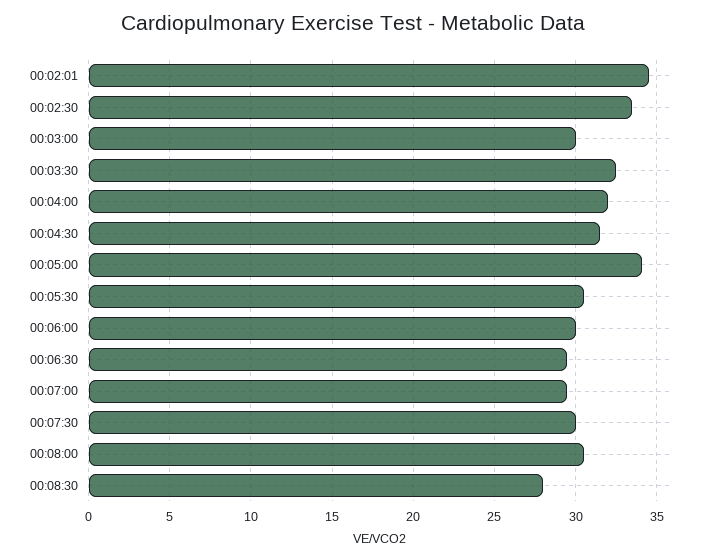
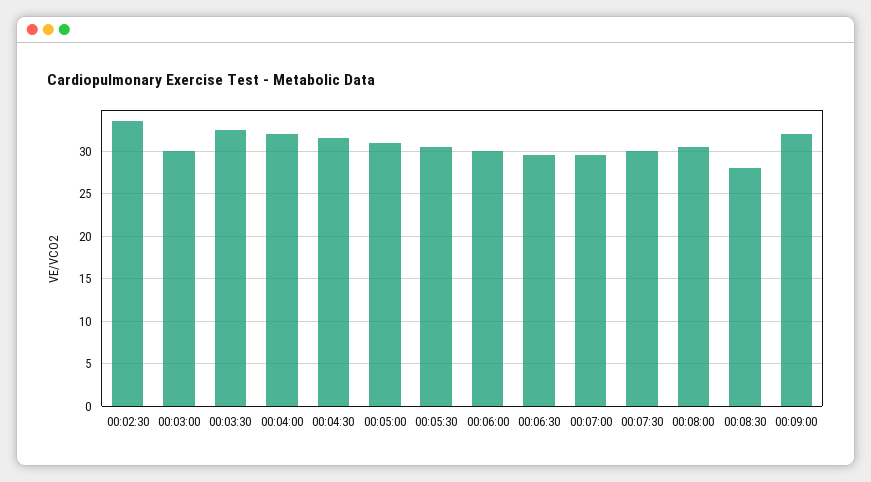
00:02:01: 34.5 -> none
00:05:00: 34 -> 31
00:09:00: none -> 32

